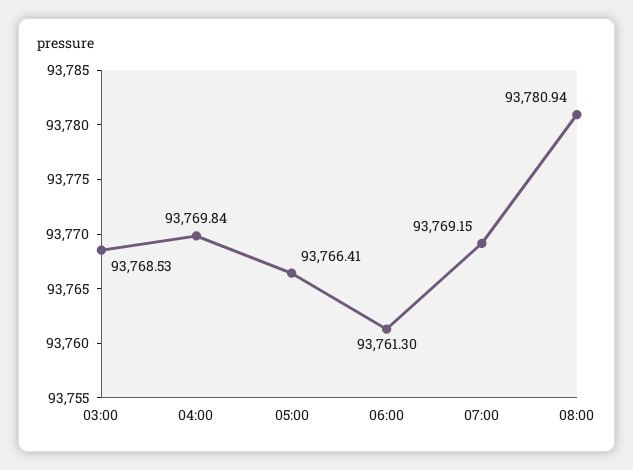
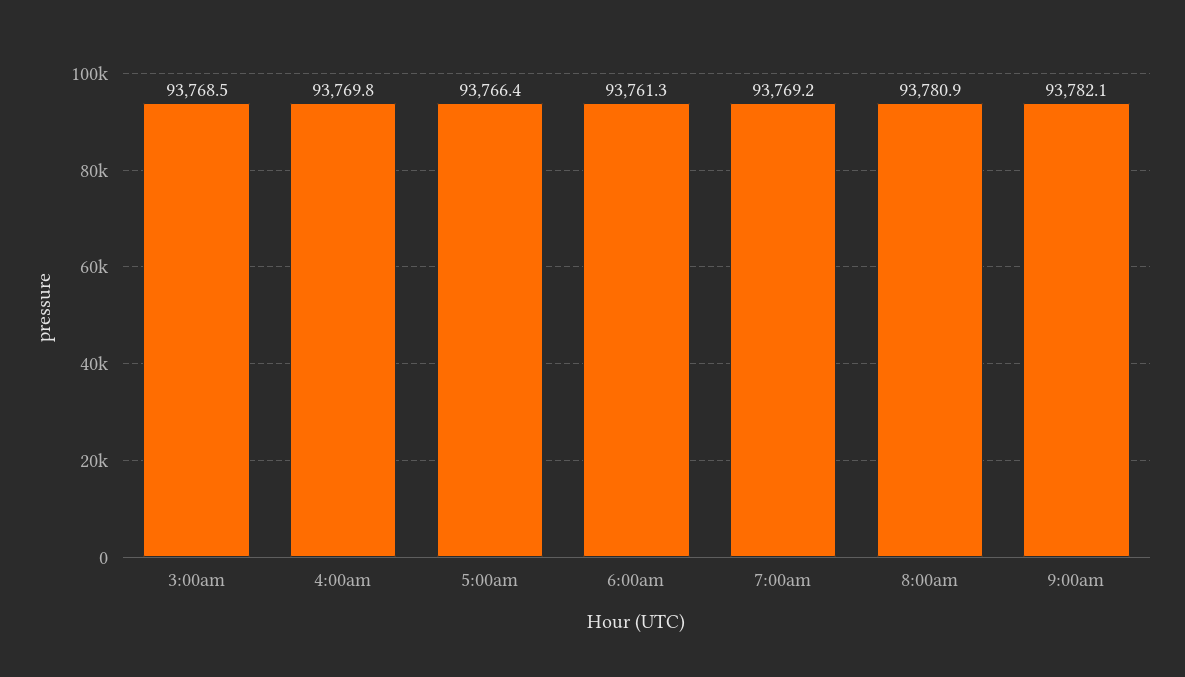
9:00am: none -> 93782.1

